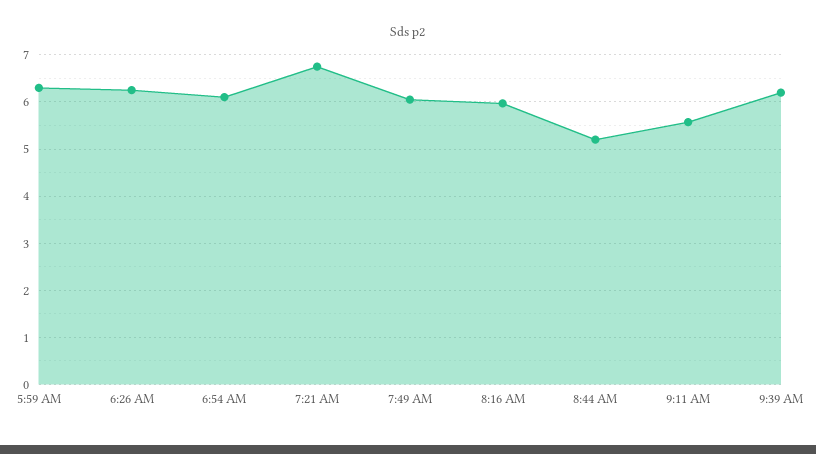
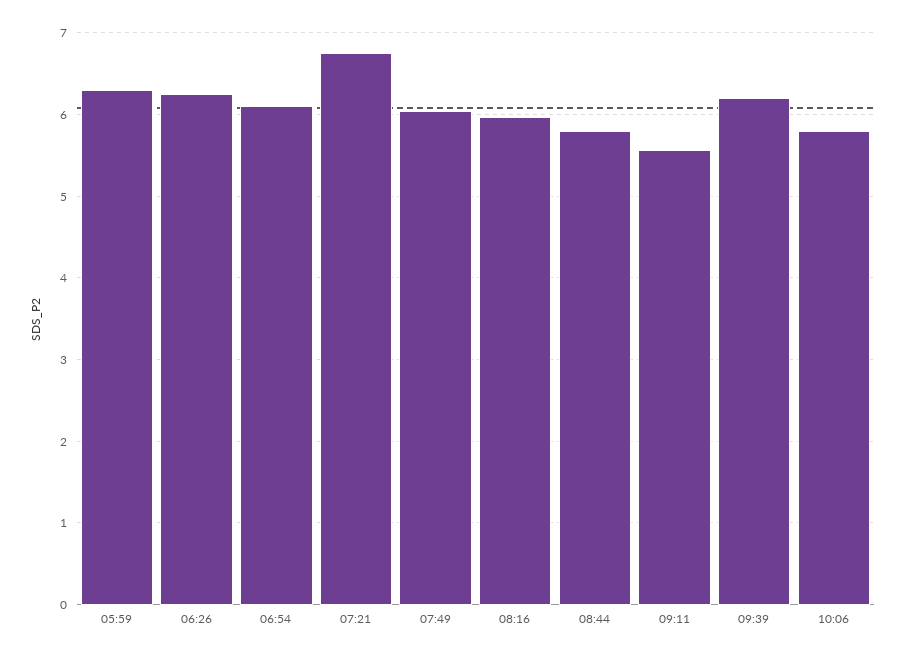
8:44 AM: 5.2 -> 5.8
10:06: none -> 5.8

